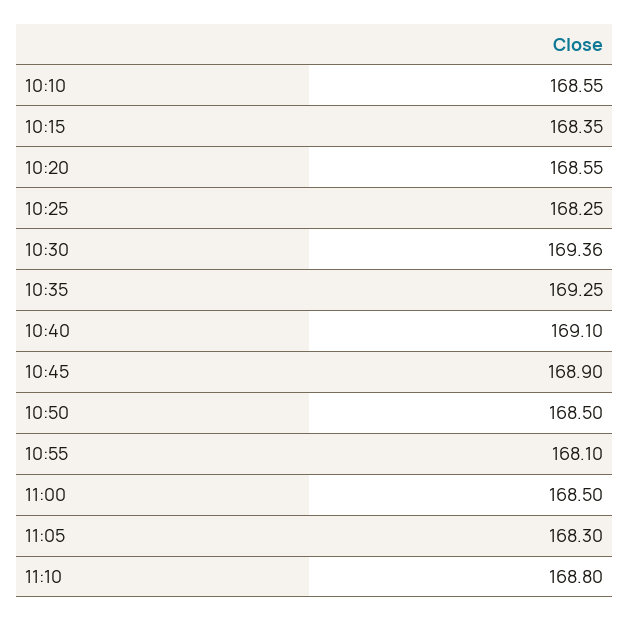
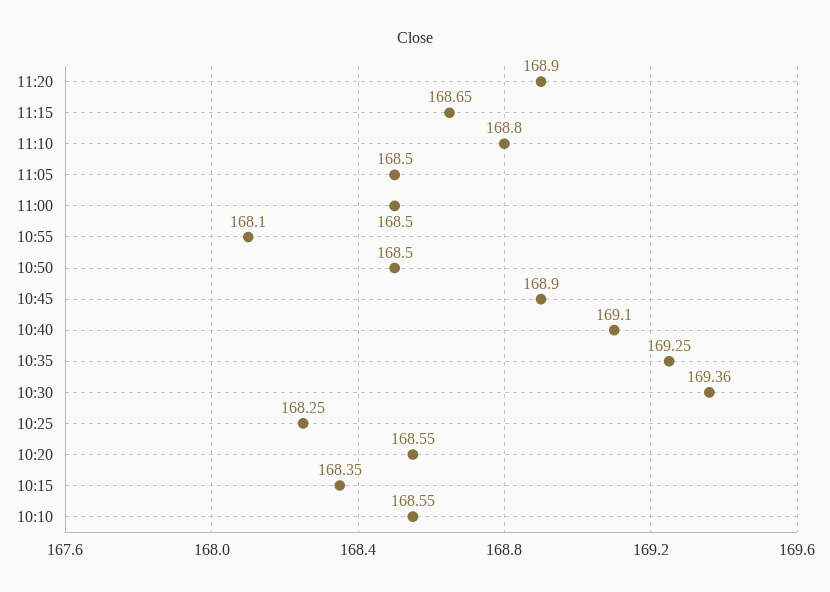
11:05: 168.3 -> 168.5
11:20: none -> 168.9
11:15: none -> 168.65

